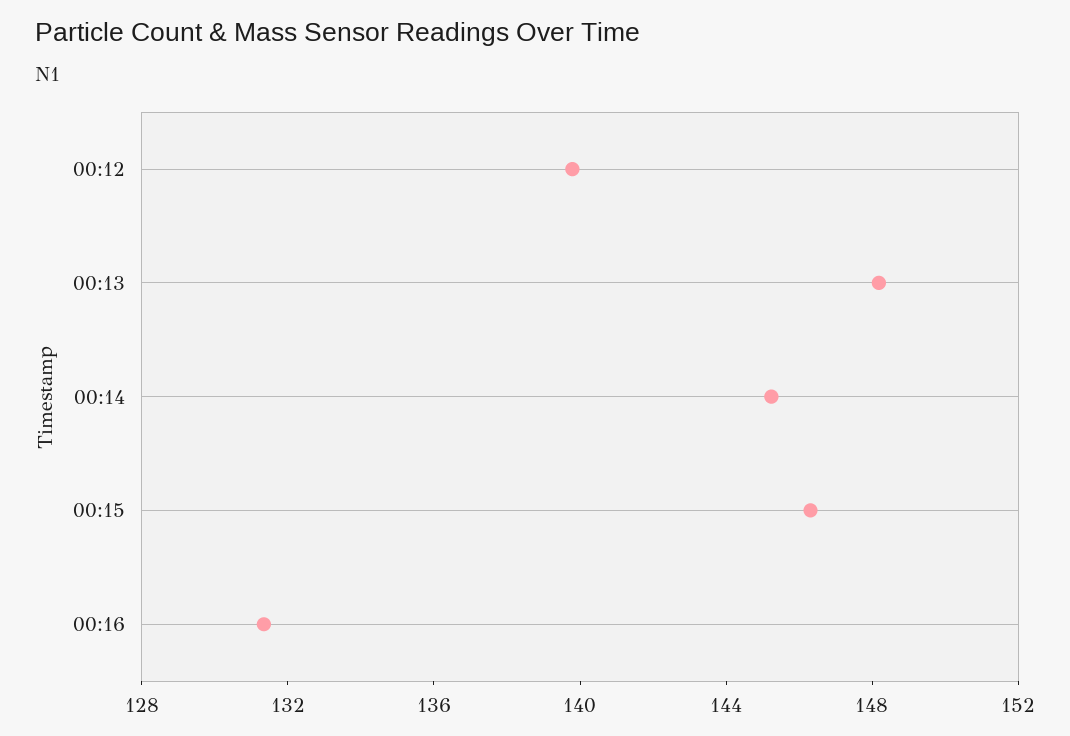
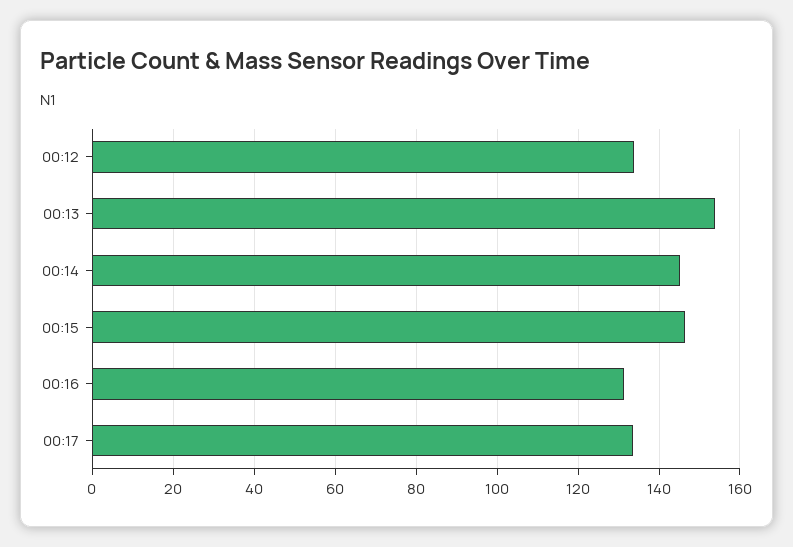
00:12: 140 -> 134
00:13: 148 -> 154
00:17: none -> 134

